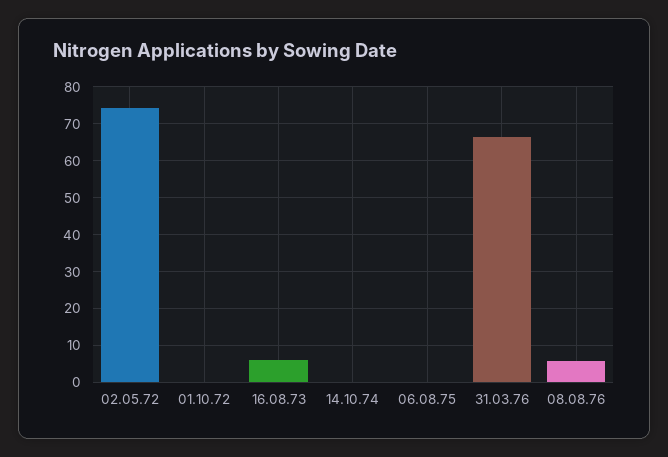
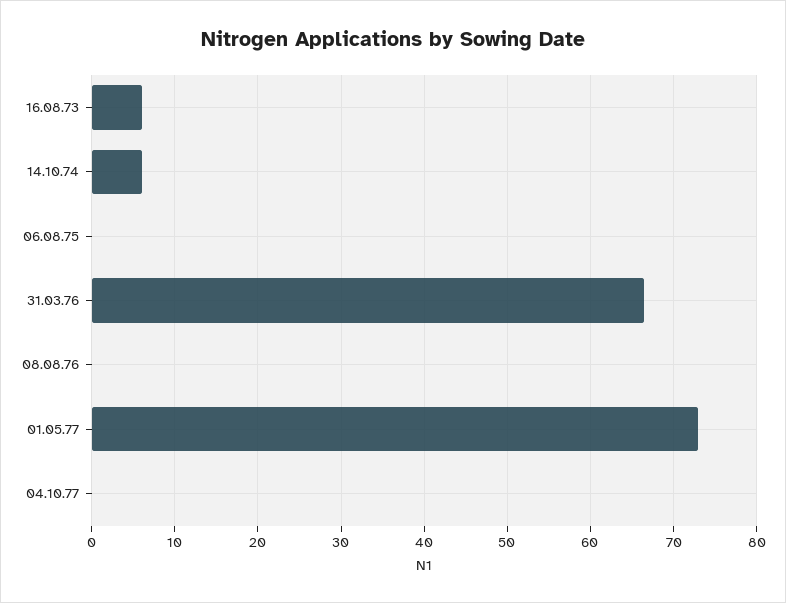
02.05.72: 74 -> none
01.10.72: 0 -> none
14.10.74: 0 -> 6
08.08.76: 6 -> 0
01.05.77: none -> 73
04.10.77: none -> 0

